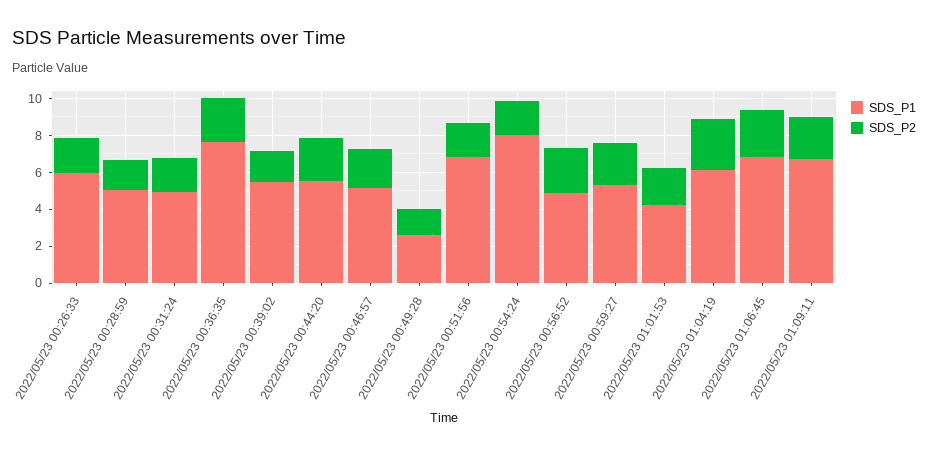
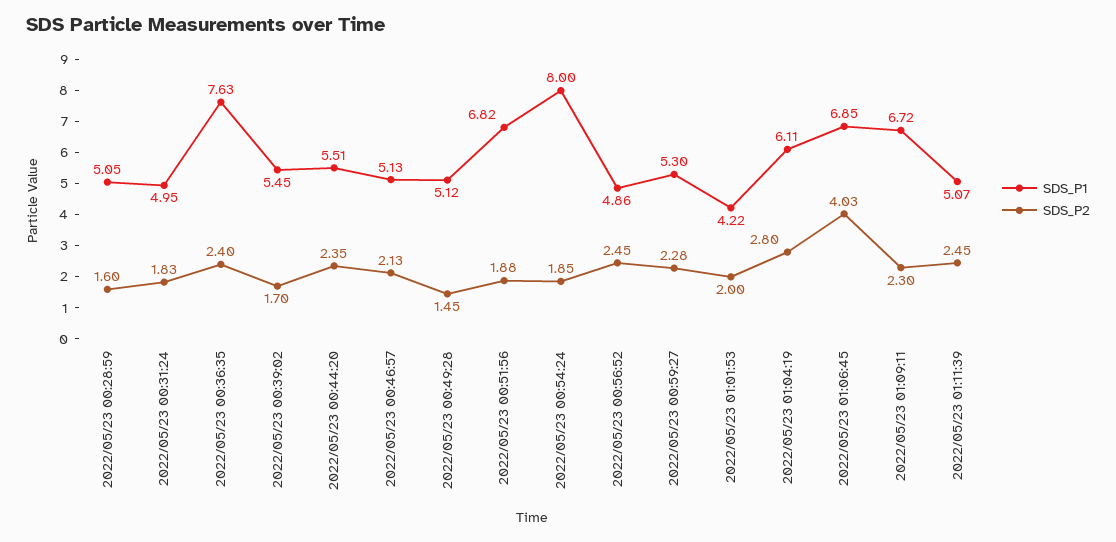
SDS_P1, 2022/05/23 00:26:33: 6 -> none
SDS_P2, 2022/05/23 00:26:33: 2 -> none
SDS_P1, 2022/05/23 00:49:28: 2.5 -> 5.12
SDS_P2, 2022/05/23 01:06:45: 2.5 -> 4.03
SDS_P1, 2022/05/23 01:11:39: none -> 5.07
SDS_P2, 2022/05/23 01:11:39: none -> 2.45

